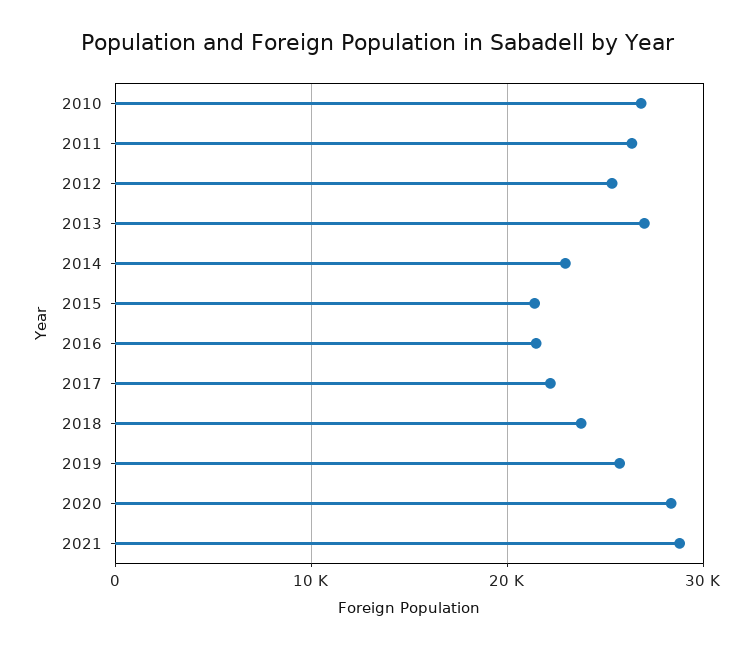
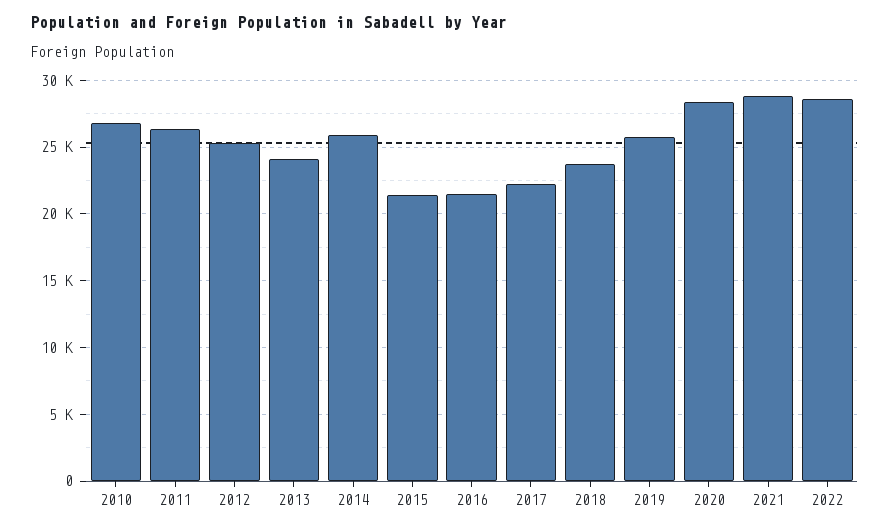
2013: 27000 -> 24000
2014: 23000 -> 26000
2022: none -> 28500

